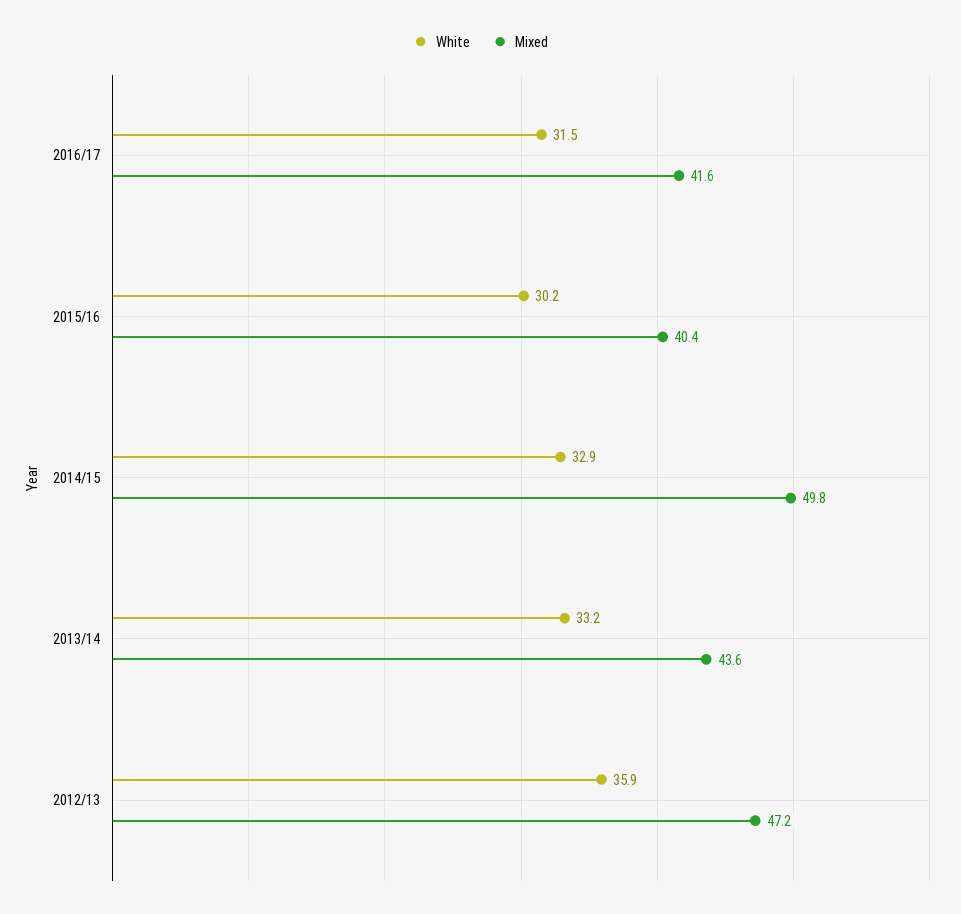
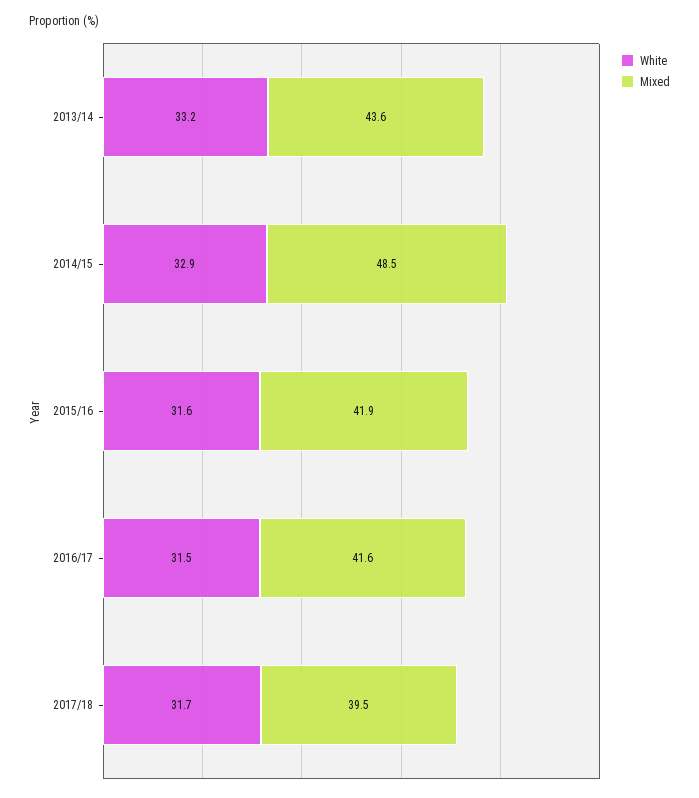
White, 2015/16: 30.2 -> 31.6
Mixed, 2015/16: 40.4 -> 41.9
Mixed, 2014/15: 49.8 -> 48.5
White, 2012/13: 35.9 -> none
Mixed, 2012/13: 47.2 -> none
White, 2017/18: none -> 31.7
Mixed, 2017/18: none -> 39.5

